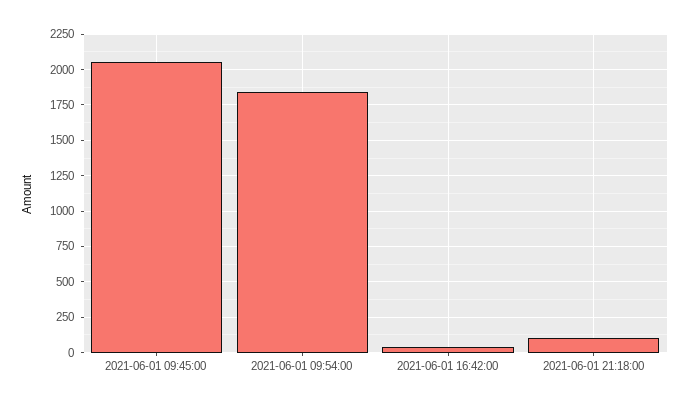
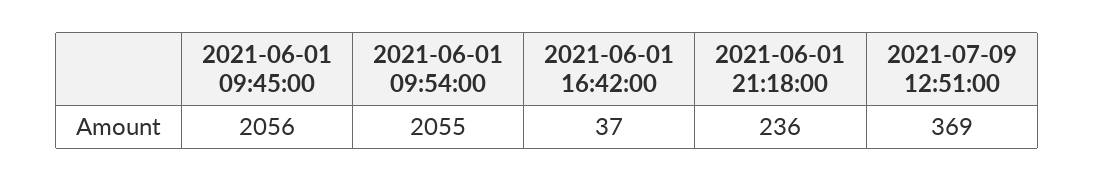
2021-06-01 09:54:00: 1850 -> 2055
2021-06-01 21:18:00: 100 -> 236
2021-07-09 12:51:00: none -> 369

